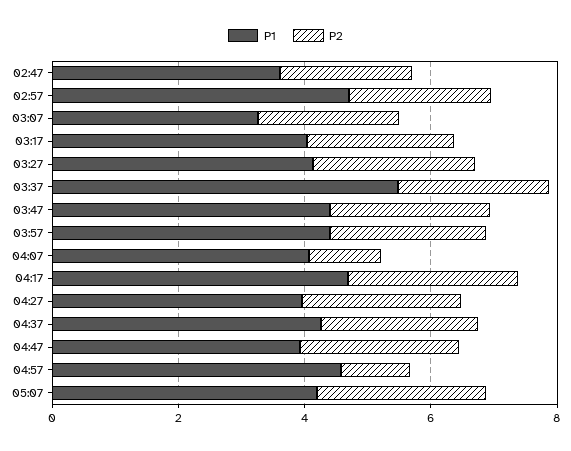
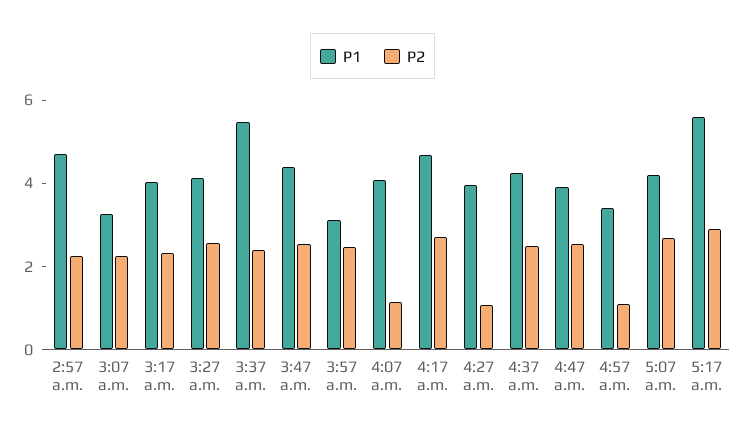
P1, 02:47: 3.5 -> none
P2, 02:47: 2 -> none
P1, 03:57: 4.5 -> 3
P2, 04:27: 2.5 -> 1
P1, 04:57: 4.5 -> 3.5
P1, 5:17 a.m.: none -> 5.5
P2, 5:17 a.m.: none -> 3

